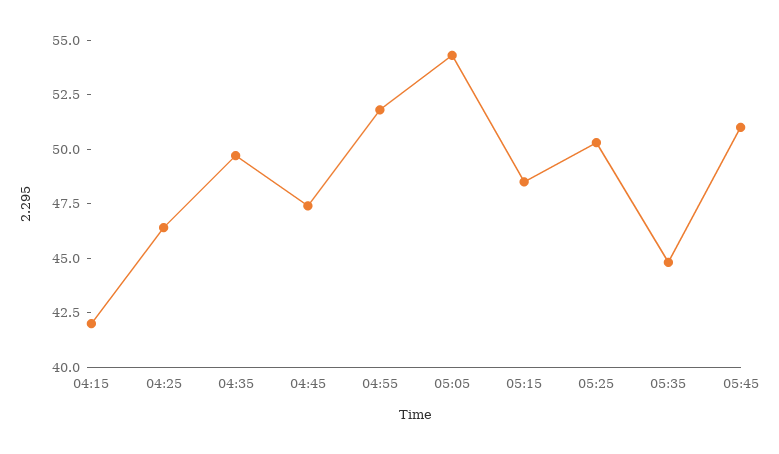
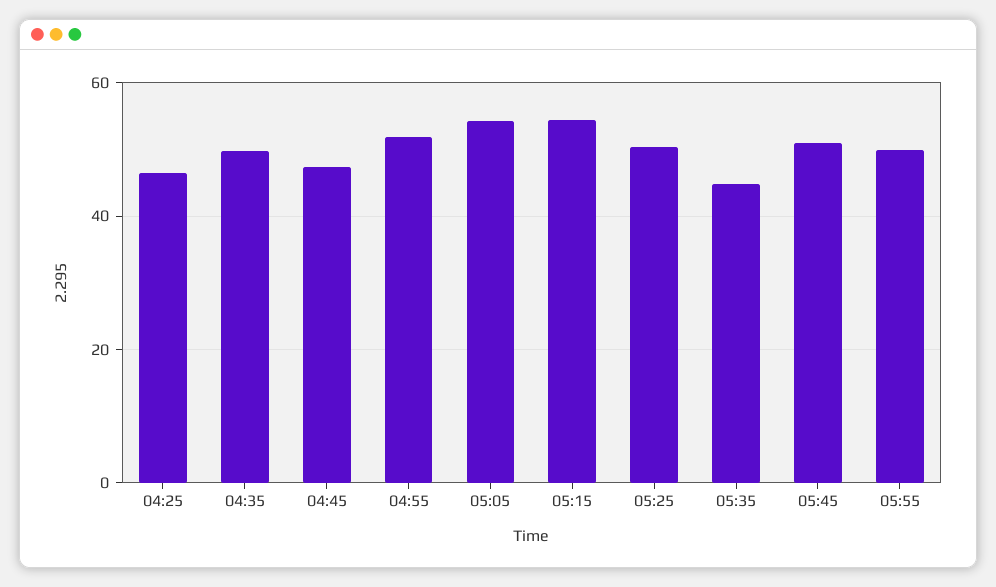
04:15: 42 -> none
05:15: 48.5 -> 54
05:55: none -> 50

